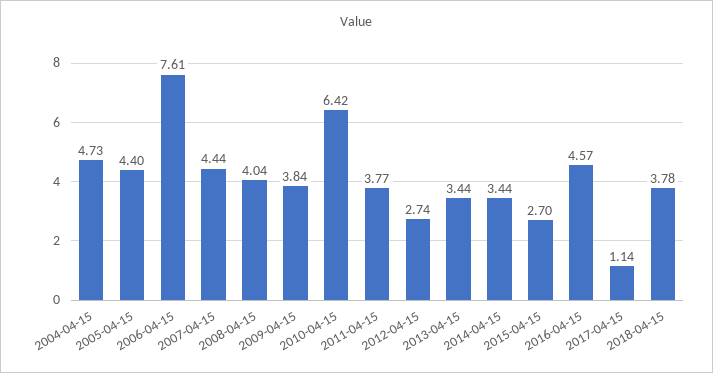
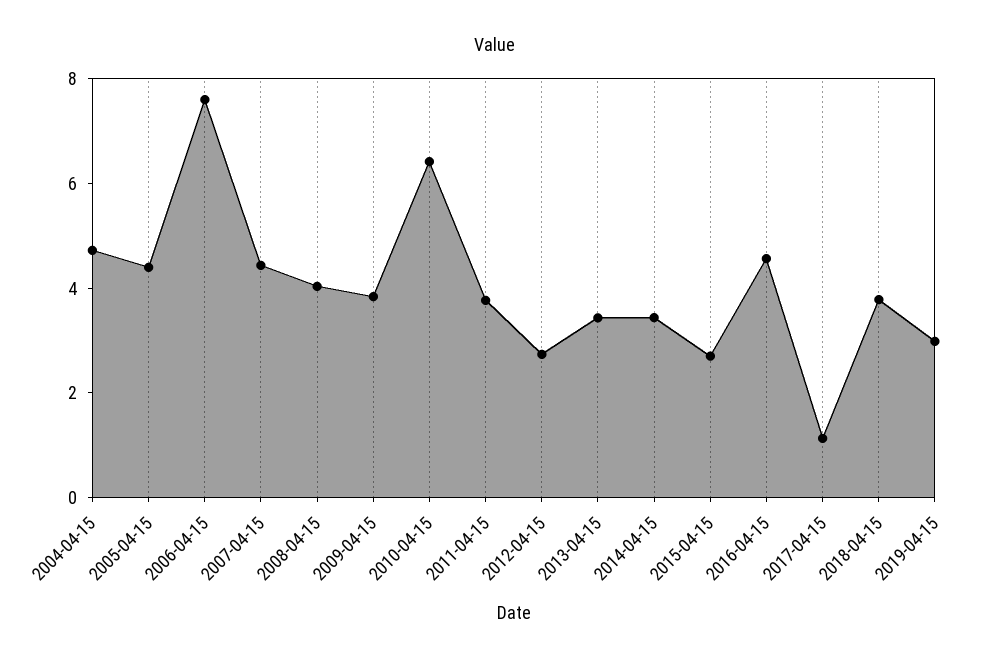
2019-04-15: none -> 3

